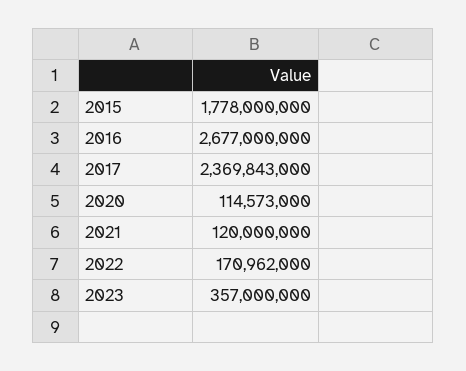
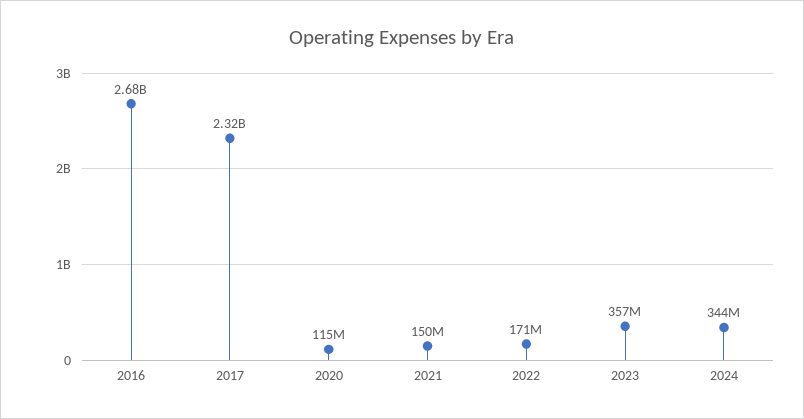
2015: 1778000000 -> none
2017: 2369843000 -> 2320000000
2021: 120000000 -> 150000000
2024: none -> 344000000

